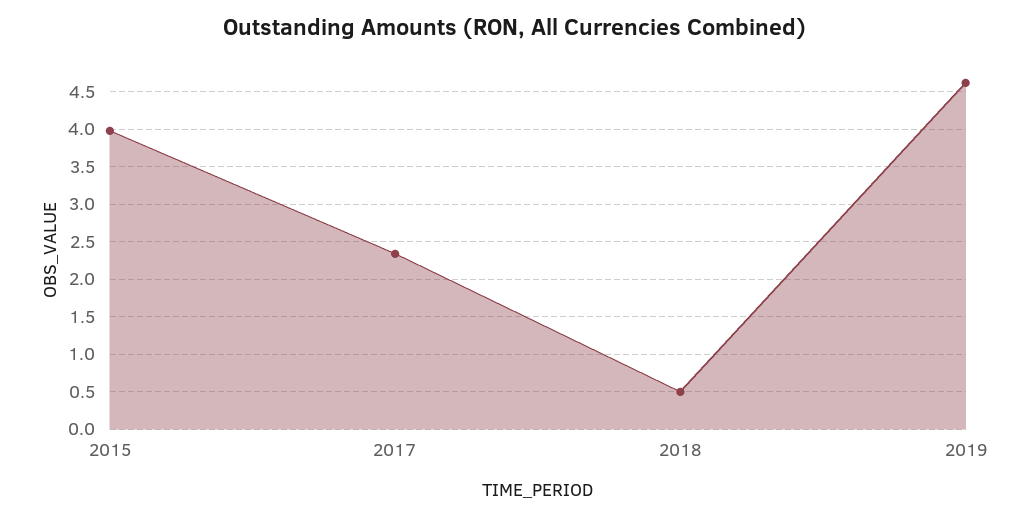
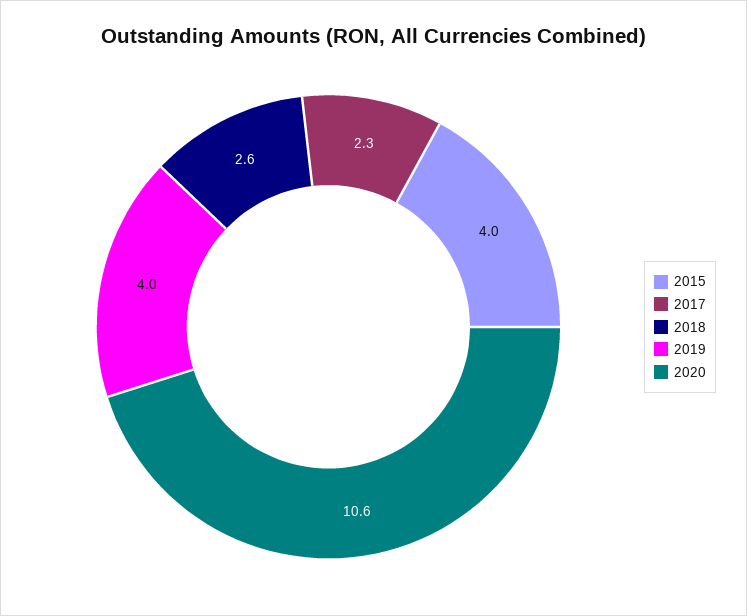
2018: 0.5 -> 2.6
2019: 4.6 -> 4
2020: none -> 10.6

